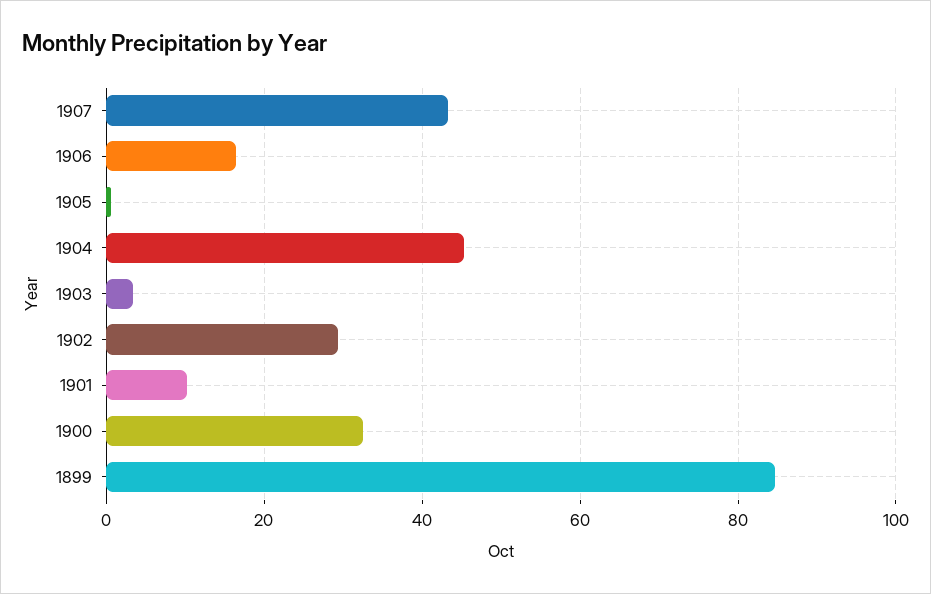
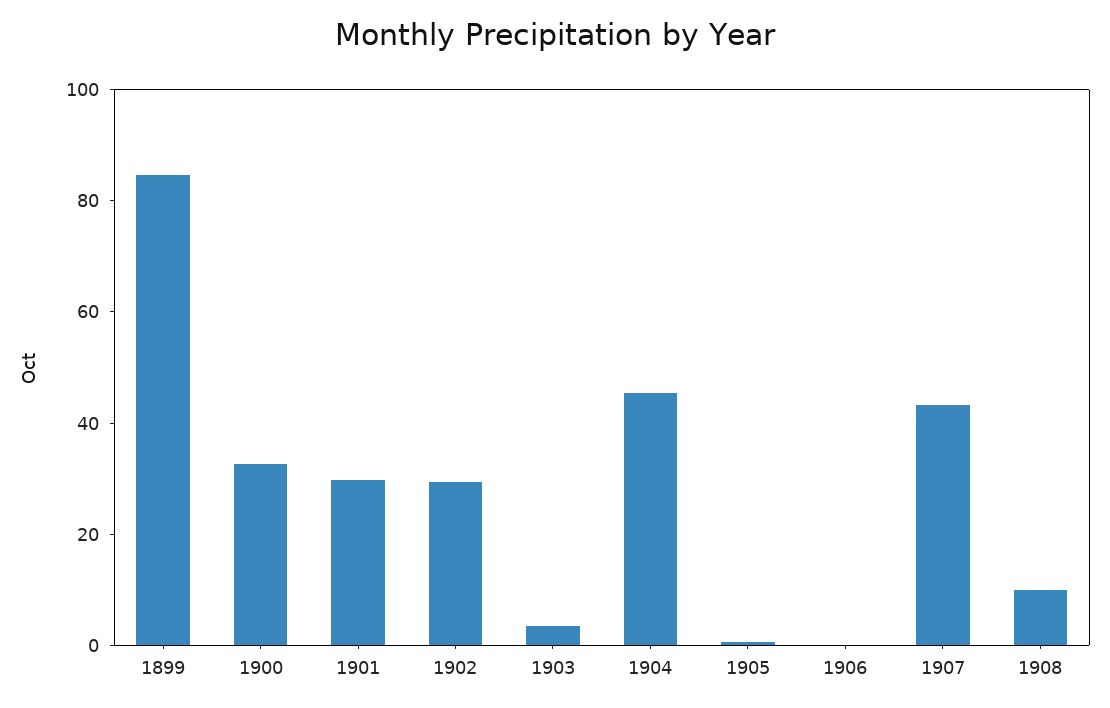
1906: 16 -> 0
1901: 10 -> 30
1908: none -> 10

